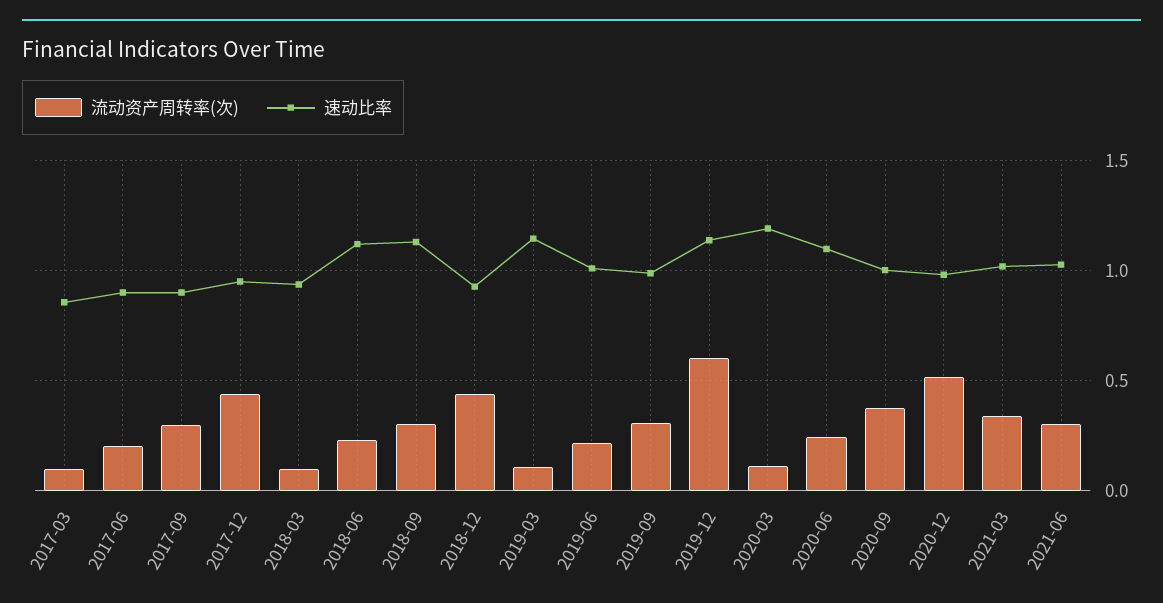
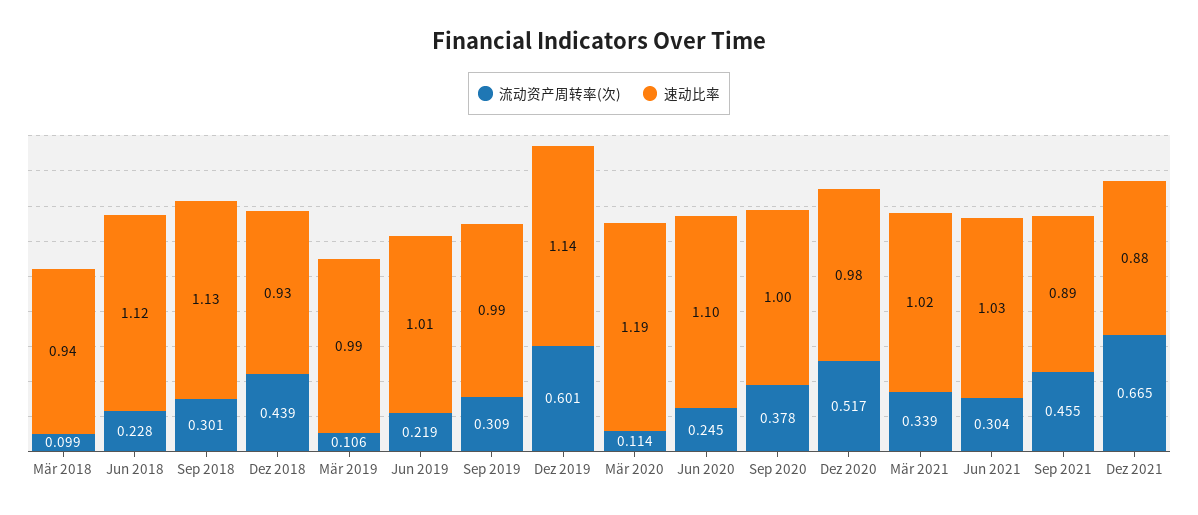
流动资产周转率(次), 2017-03: 0.1 -> none
速动比率, 2017-03: 0.85 -> none
流动资产周转率(次), 2017-06: 0.2 -> none
速动比率, 2017-06: 0.9 -> none
流动资产周转率(次), 2017-09: 0.3 -> none
速动比率, 2017-09: 0.9 -> none
流动资产周转率(次), 2017-12: 0.45 -> none
速动比率, 2017-12: 0.95 -> none
速动比率, 2019-03: 1.15 -> 0.99
流动资产周转率(次), Sep 2021: none -> 0.455
速动比率, Sep 2021: none -> 0.89
流动资产周转率(次), Dez 2021: none -> 0.665
速动比率, Dez 2021: none -> 0.88

